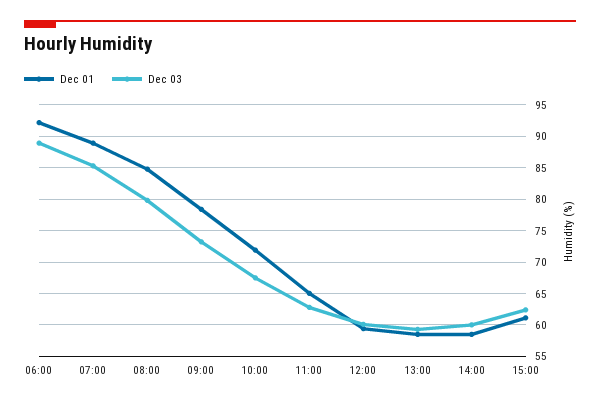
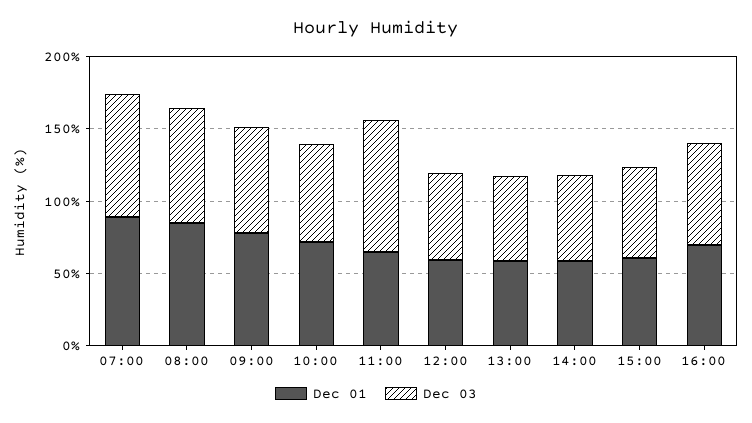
Dec 01, 06:00: 92 -> none
Dec 03, 06:00: 89 -> none
Dec 03, 11:00: 63 -> 90
Dec 01, 16:00: none -> 70
Dec 03, 16:00: none -> 70

